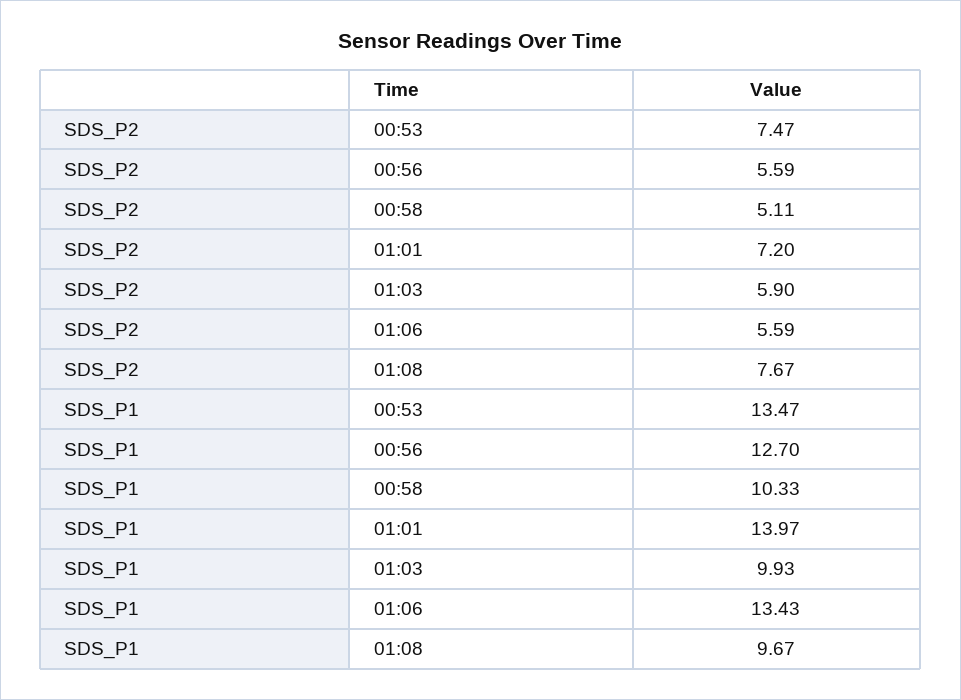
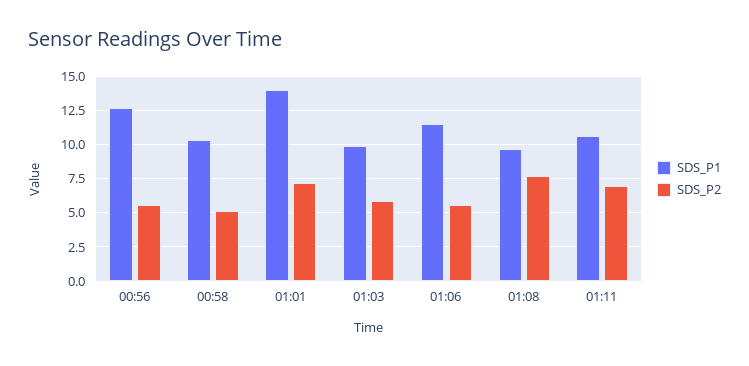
SDS_P2, 00:53: 7.47 -> none
SDS_P1, 00:53: 13.47 -> none
SDS_P1, 01:06: 13.43 -> 11.5
SDS_P1, 01:11: none -> 10.5
SDS_P2, 01:11: none -> 7

